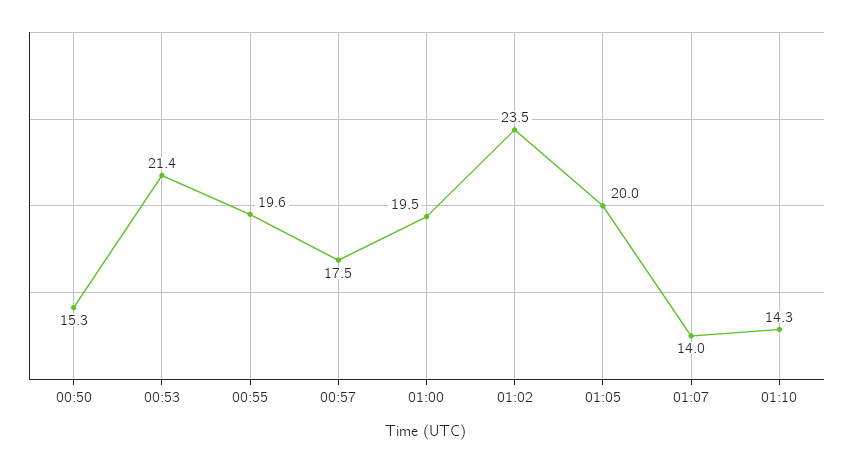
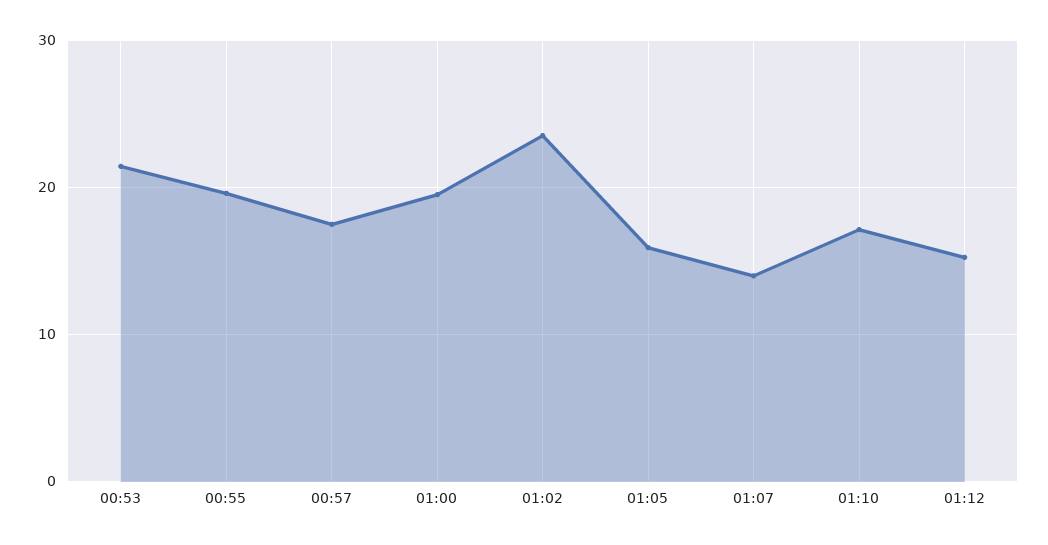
00:50: 15.3 -> none
01:05: 20 -> 16
01:10: 14.3 -> 17
01:12: none -> 15

